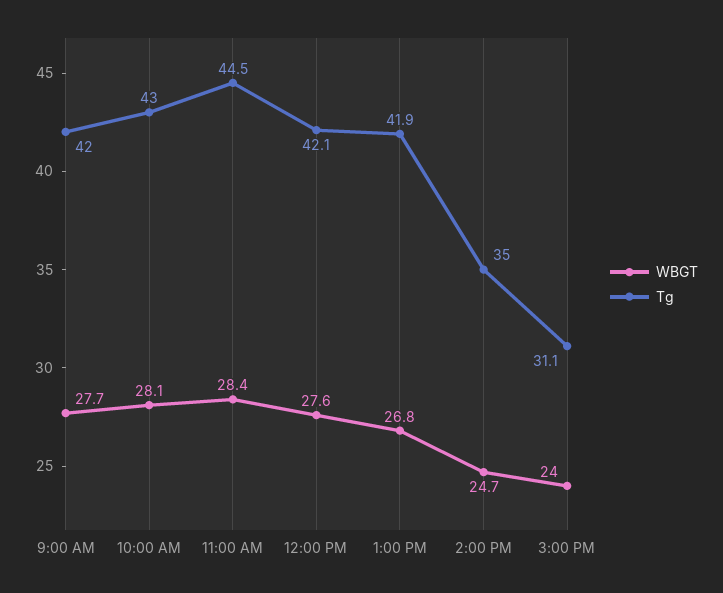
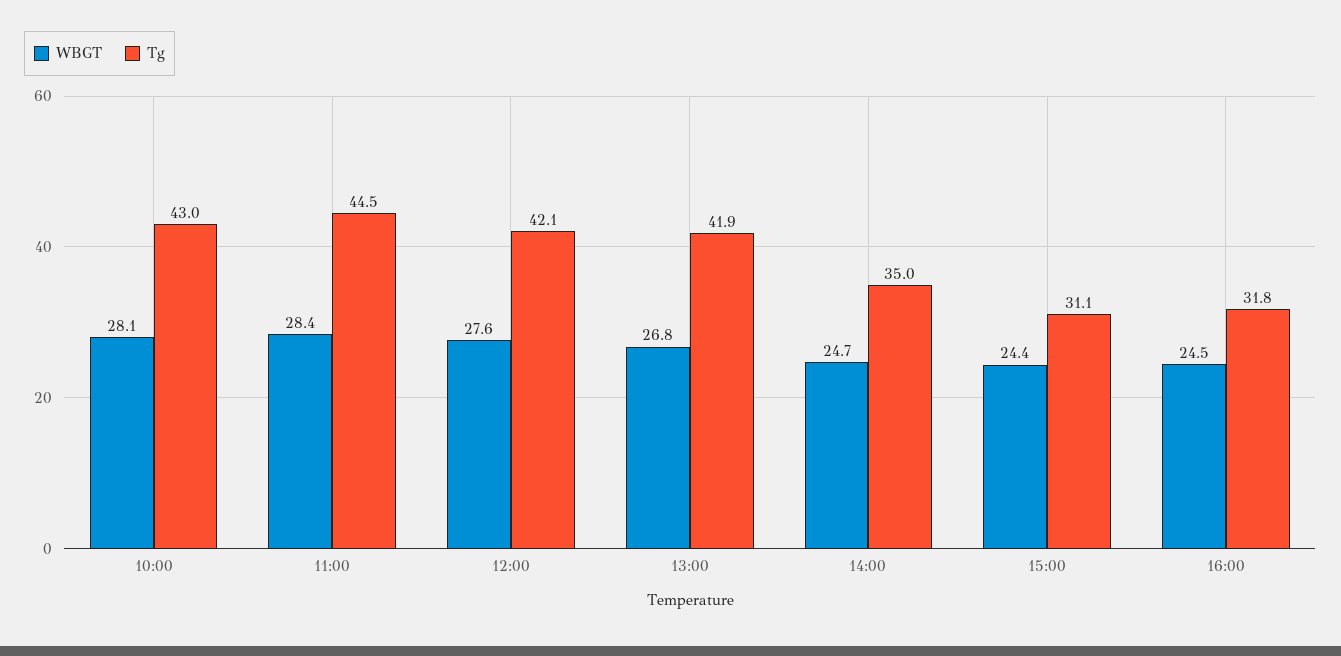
WBGT, 9:00 AM: 27.7 -> none
Tg, 9:00 AM: 42 -> none
WBGT, 3:00 PM: 24 -> 24.4
WBGT, 16:00: none -> 24.5
Tg, 16:00: none -> 31.8

